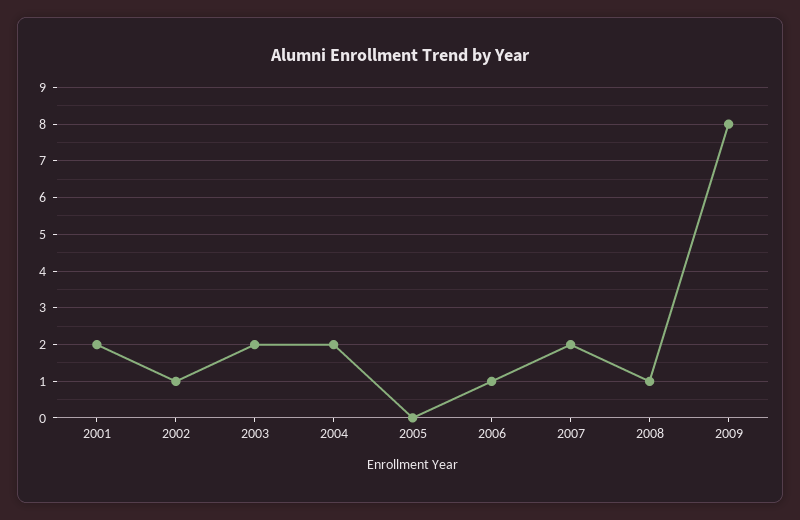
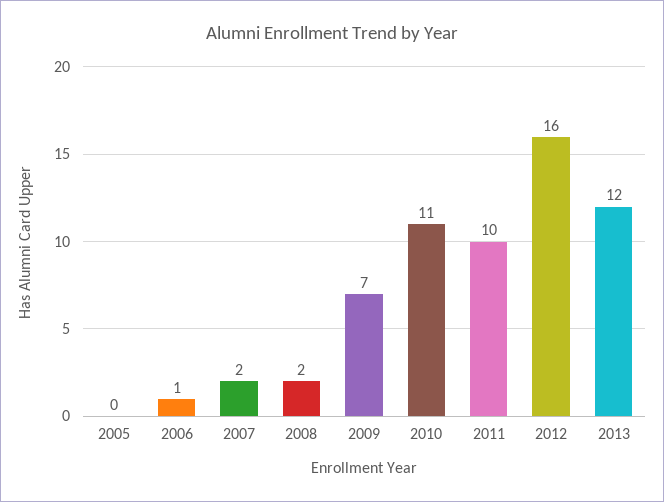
2001: 2 -> none
2002: 1 -> none
2003: 2 -> none
2004: 2 -> none
2008: 1 -> 2
2009: 8 -> 7
2010: none -> 11
2011: none -> 10
2012: none -> 16
2013: none -> 12

